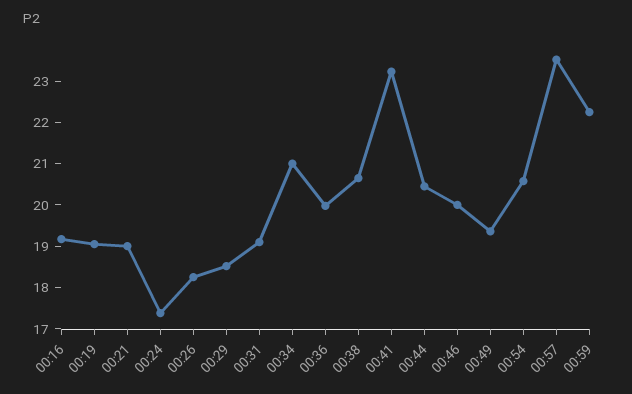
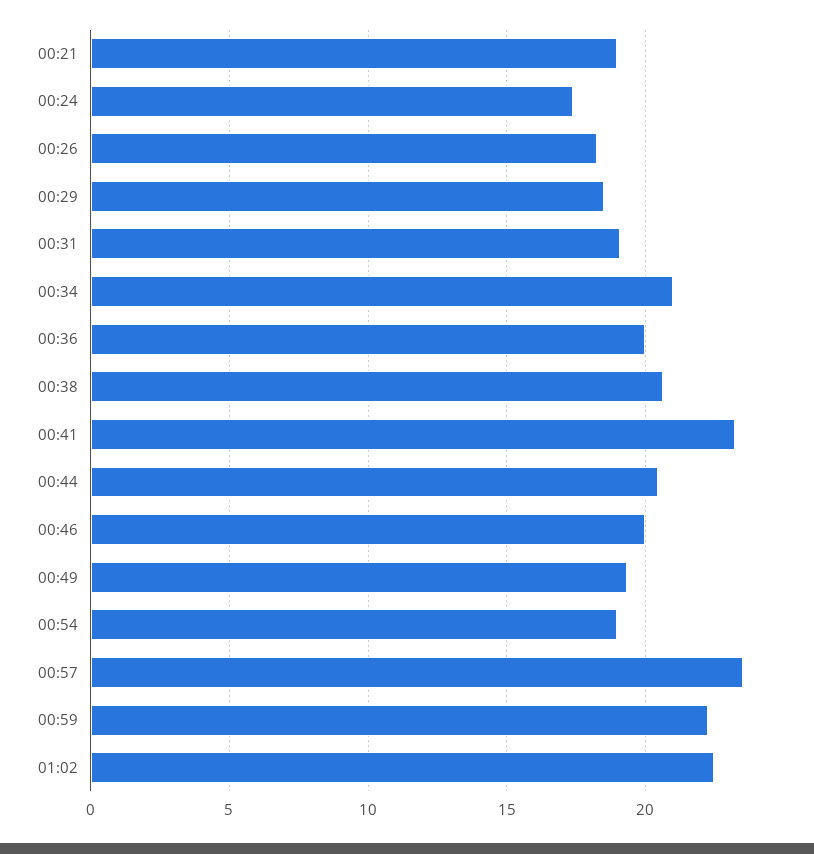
00:16: 19.2 -> none
00:19: 19 -> none
00:54: 20.6 -> 19
01:02: none -> 22.5

